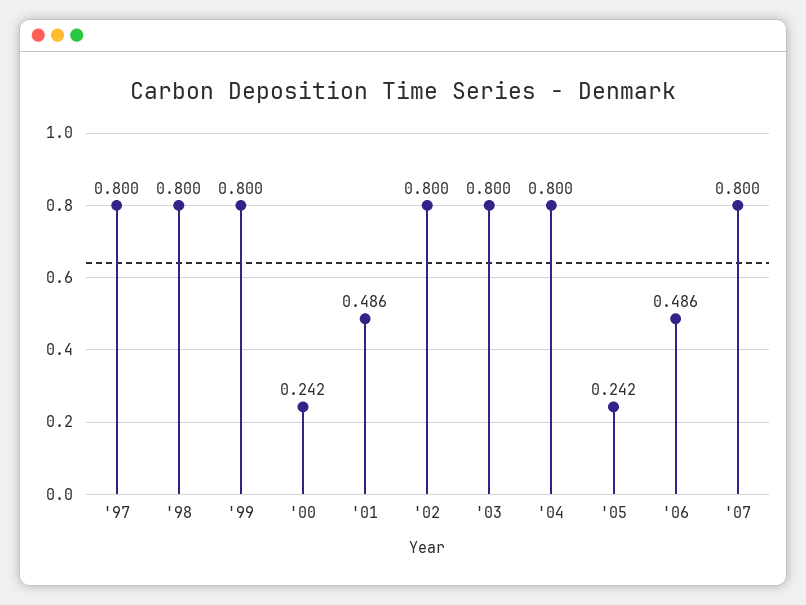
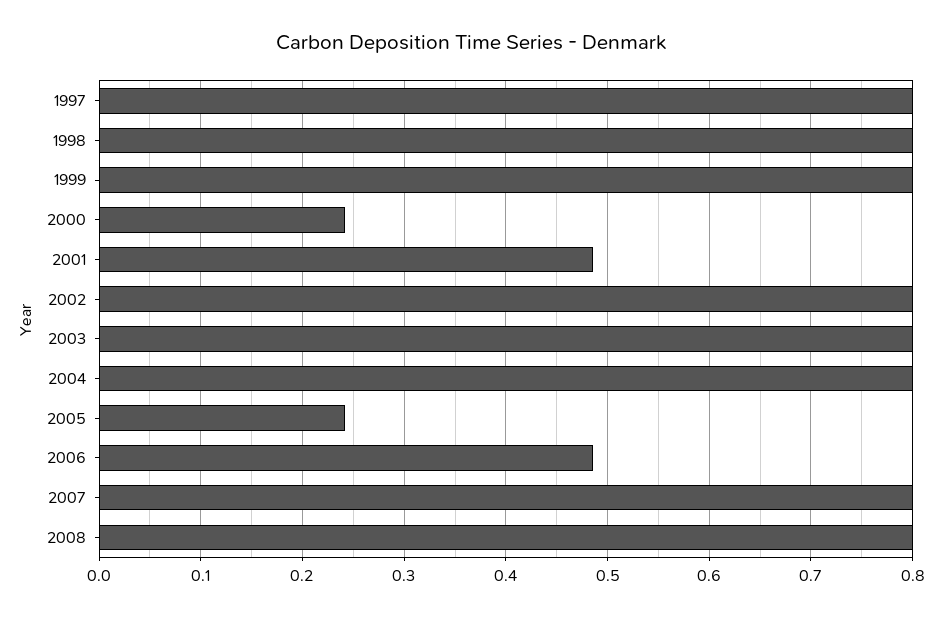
2008: none -> 0.8

